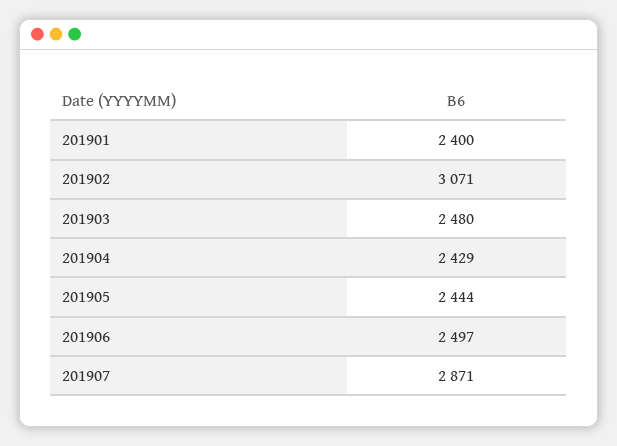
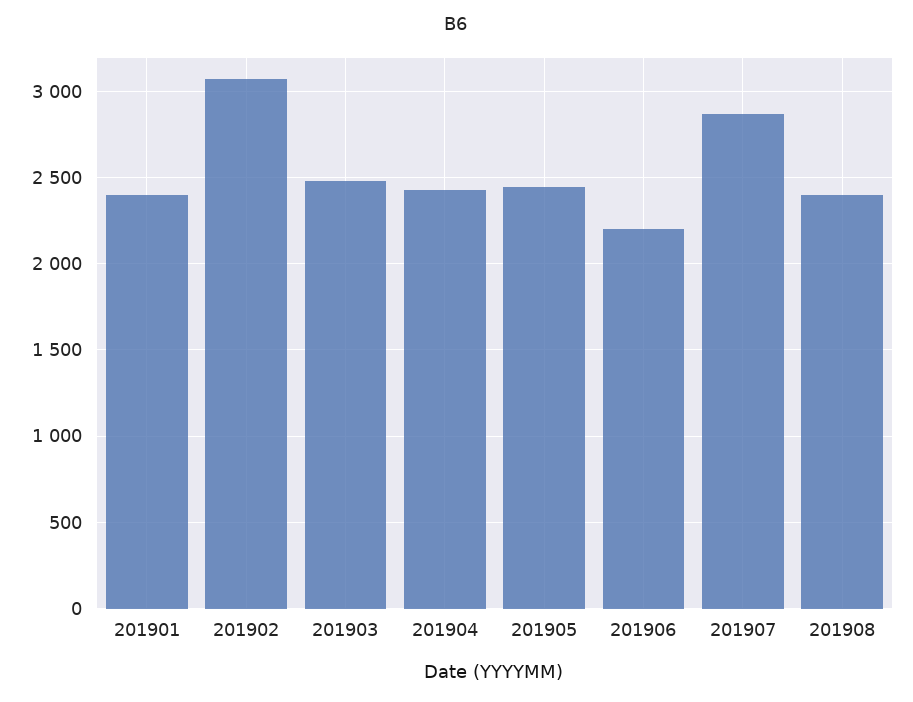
201906: 2497 -> 2200
201908: none -> 2400

